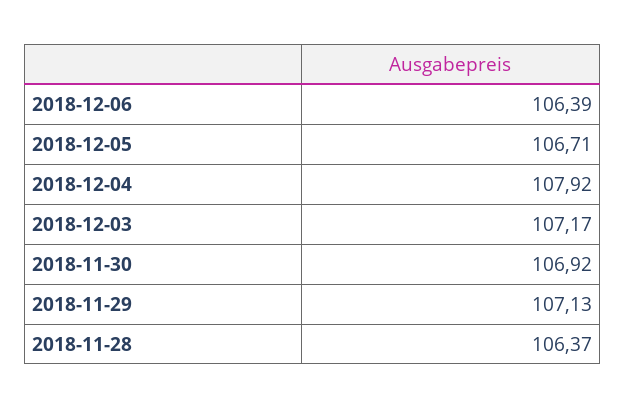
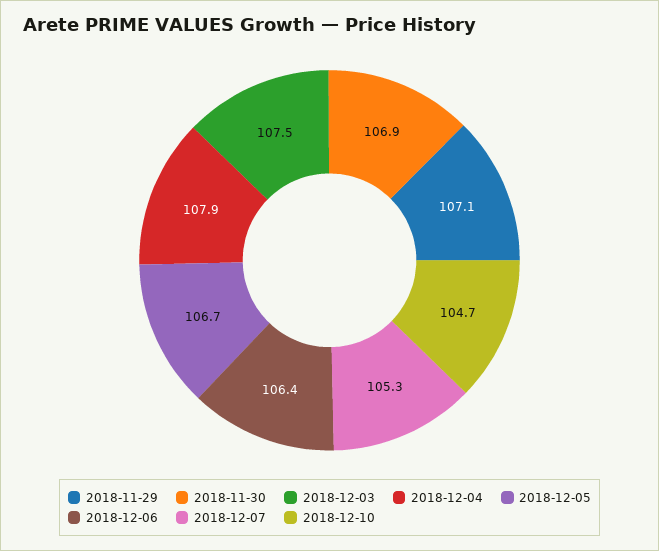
2018-12-03: 107.17 -> 107.5
2018-11-28: 106.37 -> none
2018-12-07: none -> 105.3
2018-12-10: none -> 104.7

